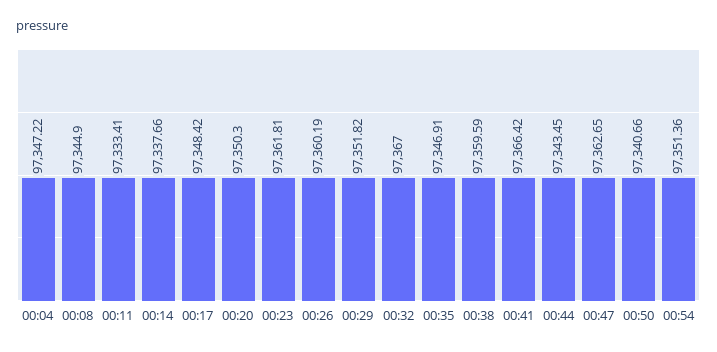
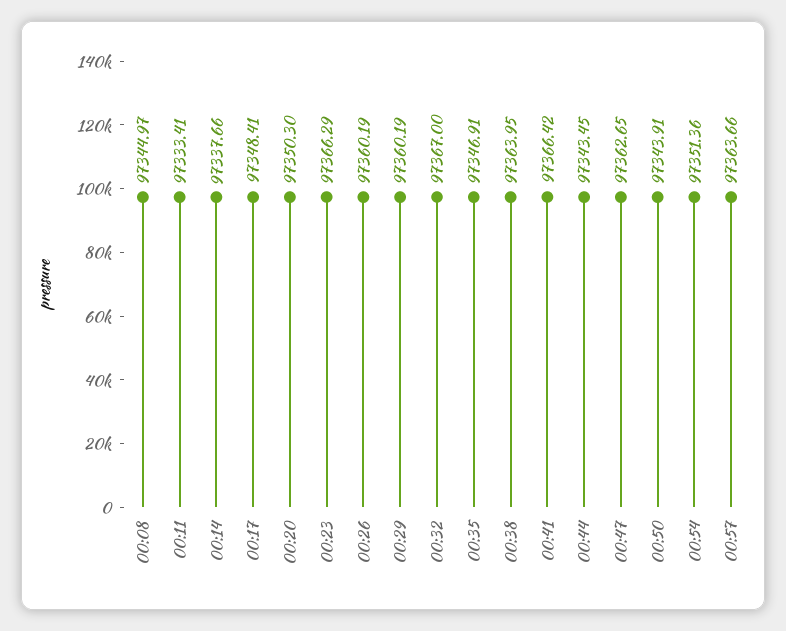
00:04: 97347.22 -> none
00:08: 97344.9 -> 97344.97
00:17: 97348.42 -> 97348.41
00:23: 97361.81 -> 97366.29
00:29: 97351.82 -> 97360.19
00:38: 97359.59 -> 97363.95
00:50: 97340.66 -> 97343.91
00:57: none -> 97363.66

